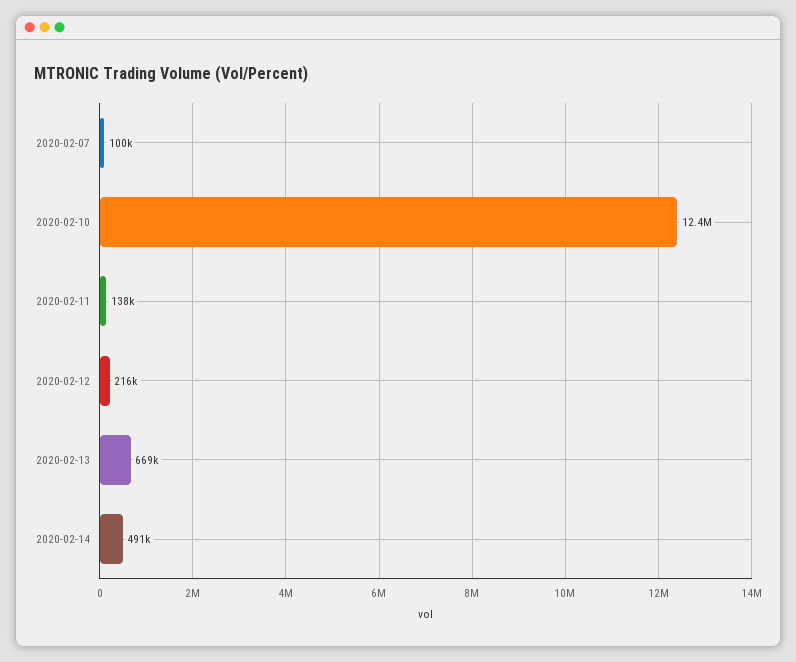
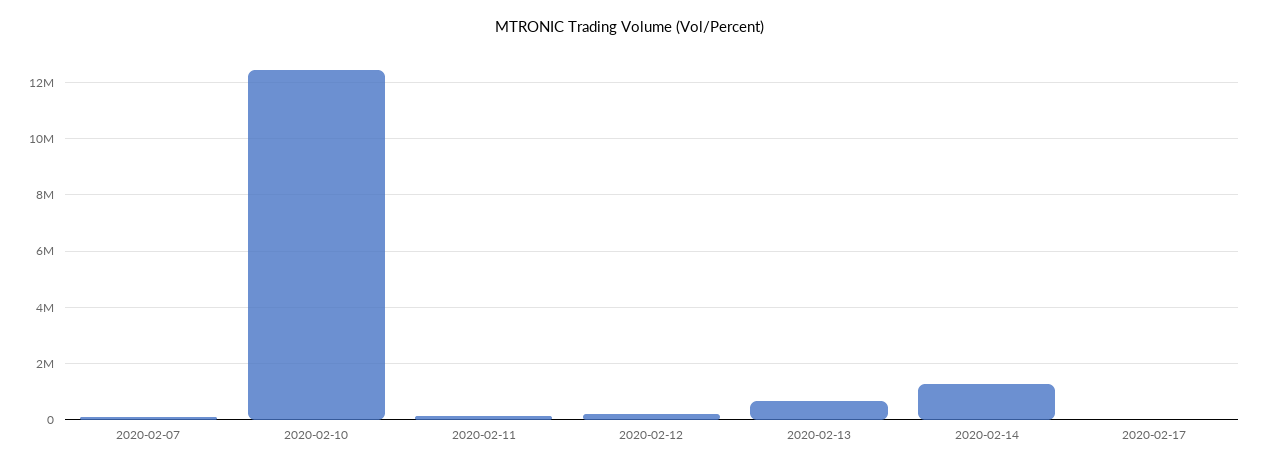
2020-02-14: 491000 -> 1250000
2020-02-17: none -> 0

